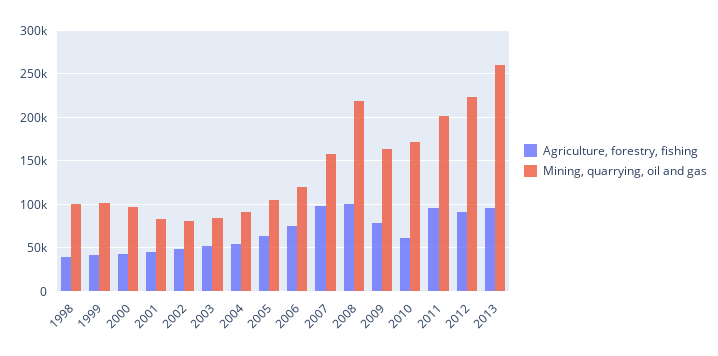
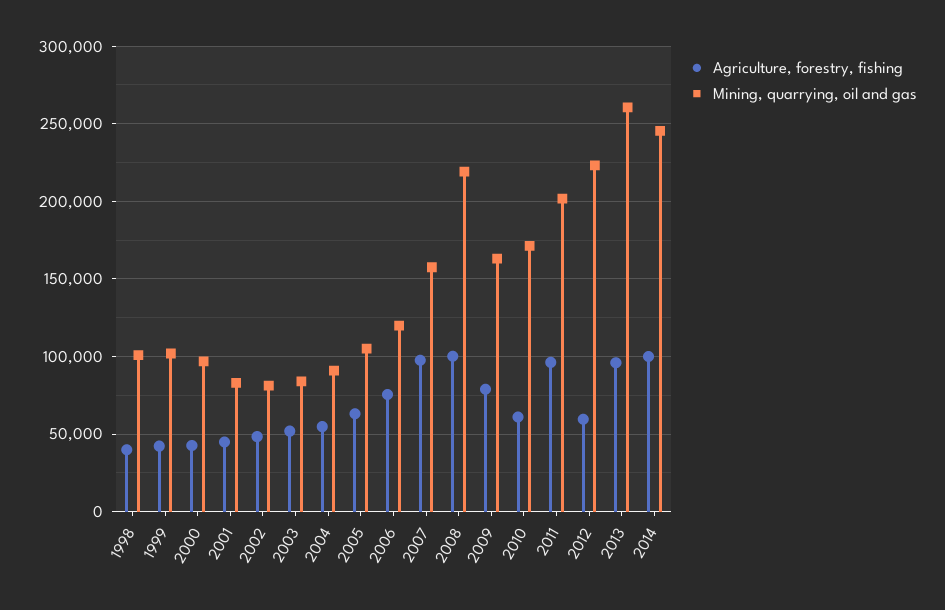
Agriculture, forestry, fishing, 2012: 90000 -> 60000
Agriculture, forestry, fishing, 2014: none -> 100000
Mining, quarrying, oil and gas, 2014: none -> 245000

